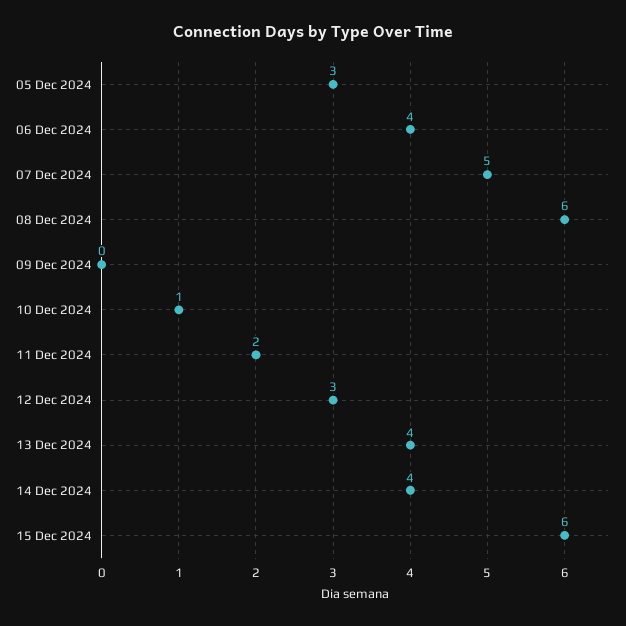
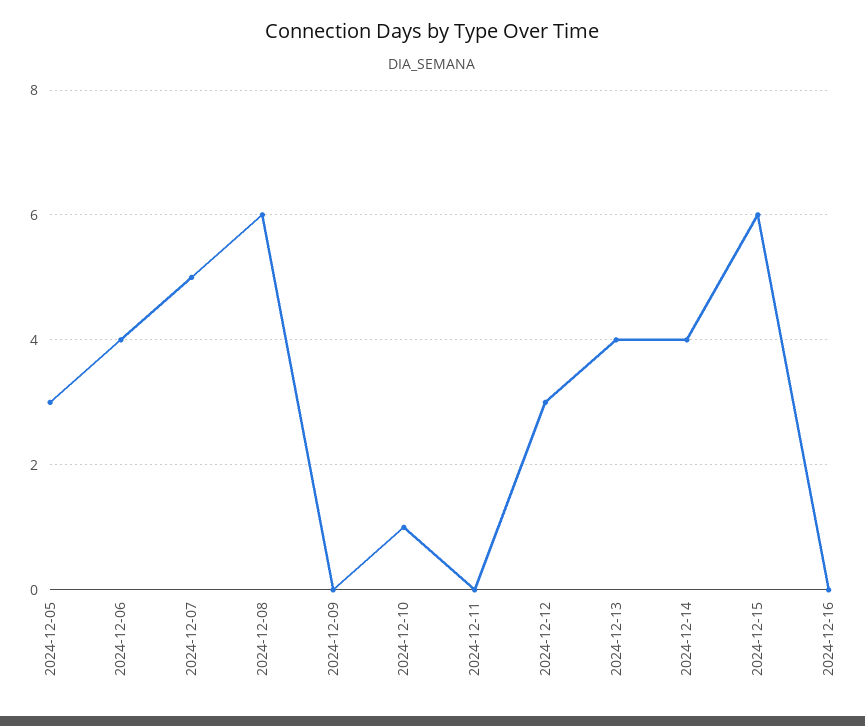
11 Dec 2024: 2 -> 0
2024-12-16: none -> 0

